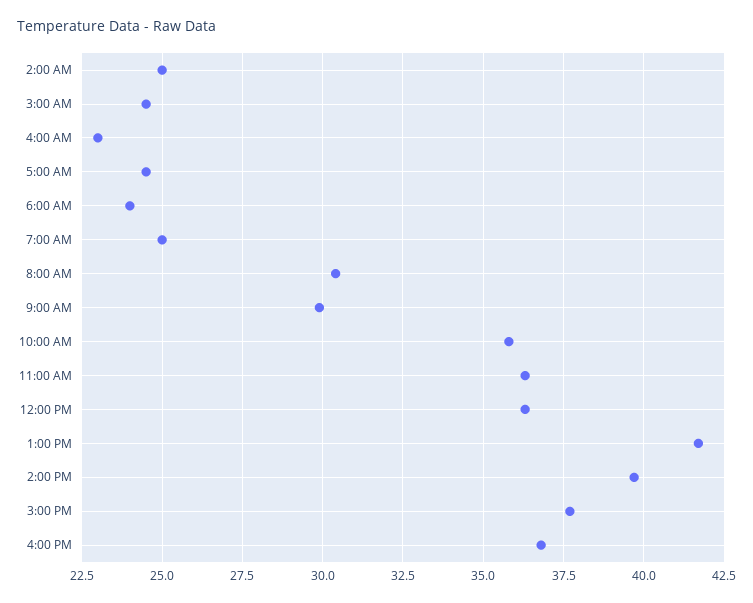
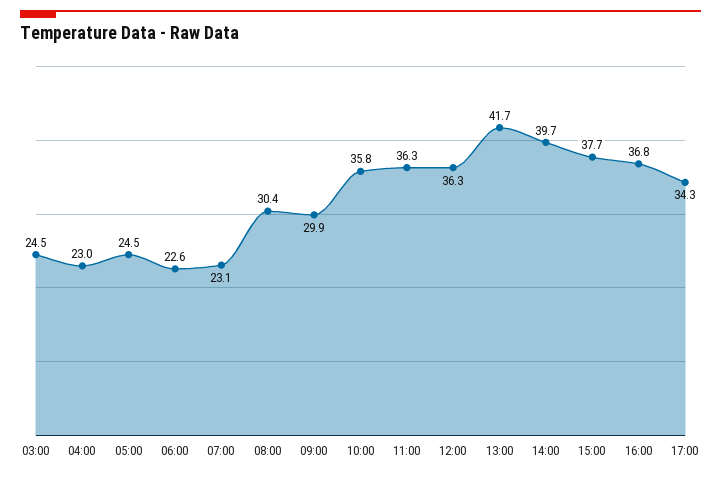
2:00 AM: 25 -> none
6:00 AM: 24 -> 22.6
7:00 AM: 25 -> 23.1
17:00: none -> 34.3

